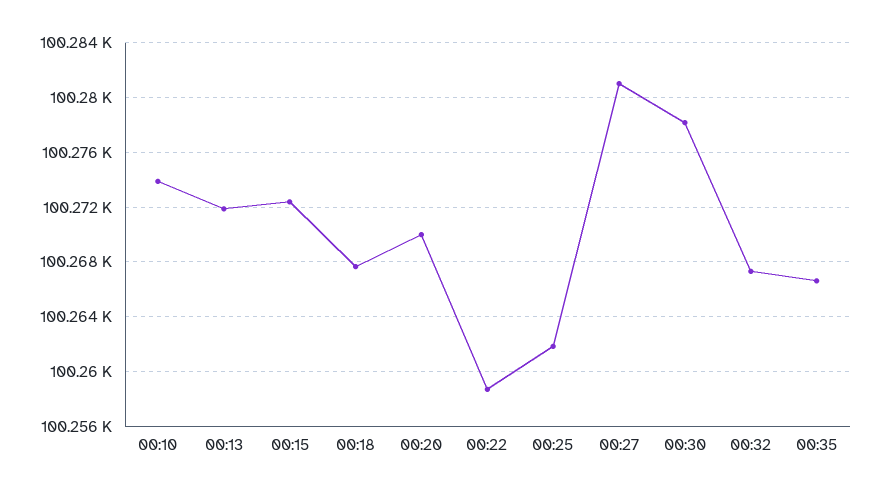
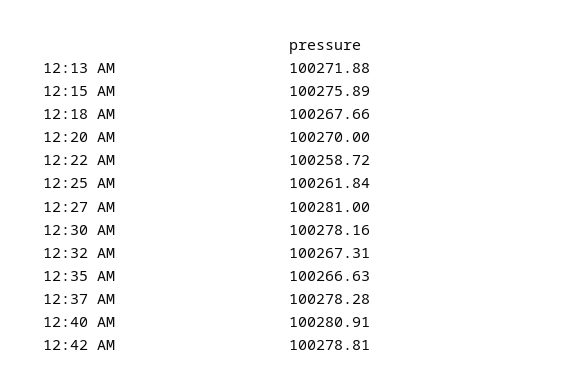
00:10: 100274 -> none
00:15: 100272.5 -> 100275.89
12:37 AM: none -> 100278.28
12:40 AM: none -> 100280.91
12:42 AM: none -> 100278.81

